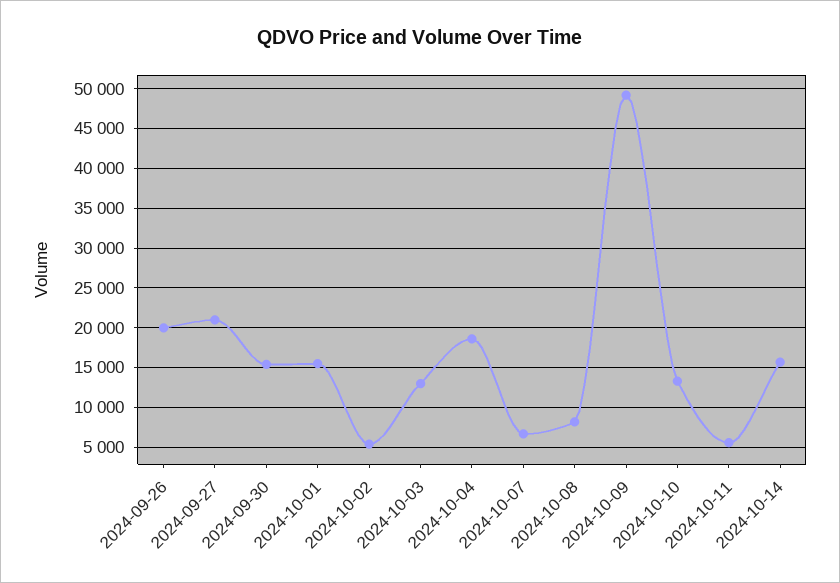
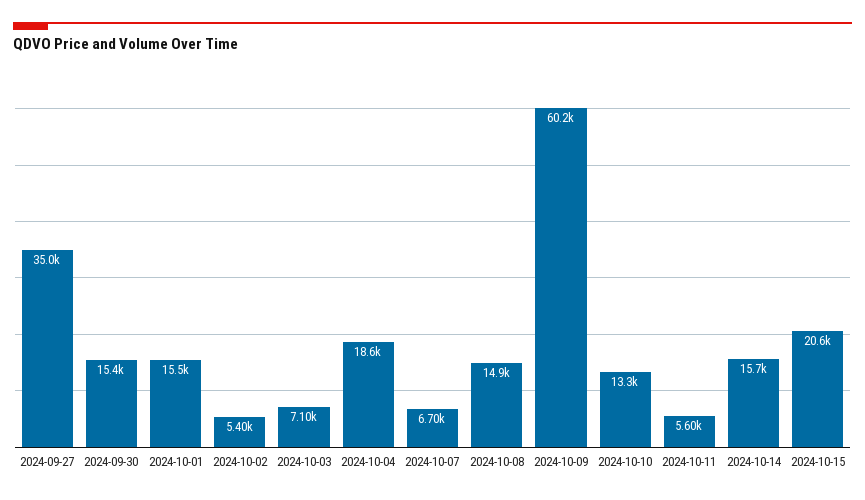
2024-09-26: 20000 -> none
2024-09-27: 21000 -> 35000
2024-10-03: 13000 -> 7100
2024-10-08: 8000 -> 14900
2024-10-09: 49000 -> 60200
2024-10-15: none -> 20600

